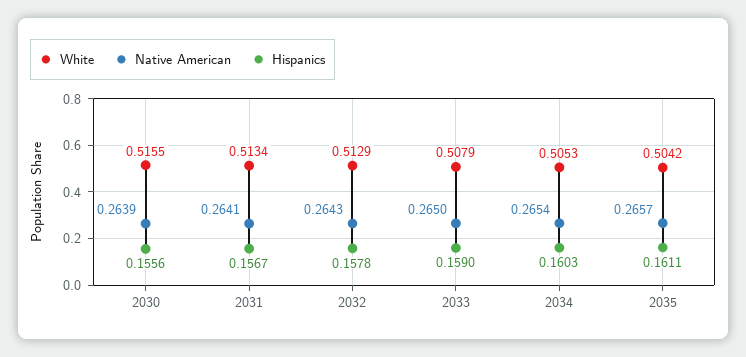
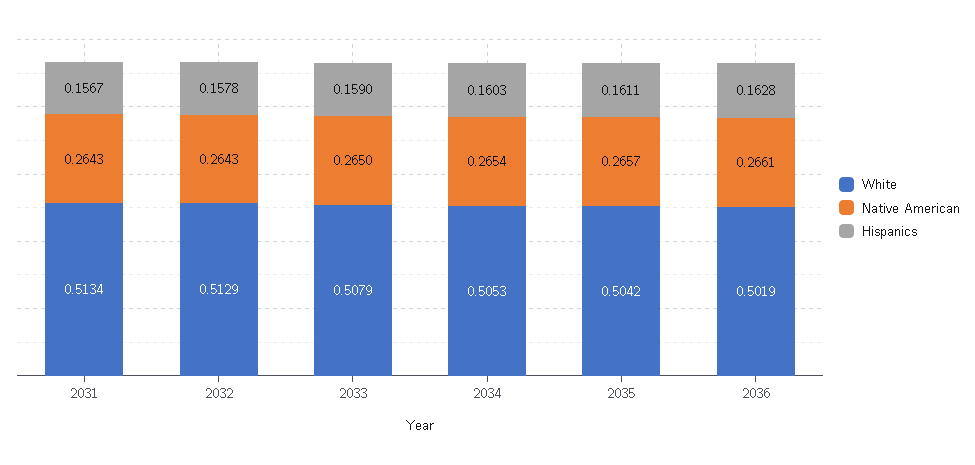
White, 2030: 0.5155 -> none
Native American, 2030: 0.2639 -> none
Hispanics, 2030: 0.1556 -> none
Native American, 2031: 0.2641 -> 0.2643
White, 2036: none -> 0.5019
Native American, 2036: none -> 0.2661
Hispanics, 2036: none -> 0.1628

